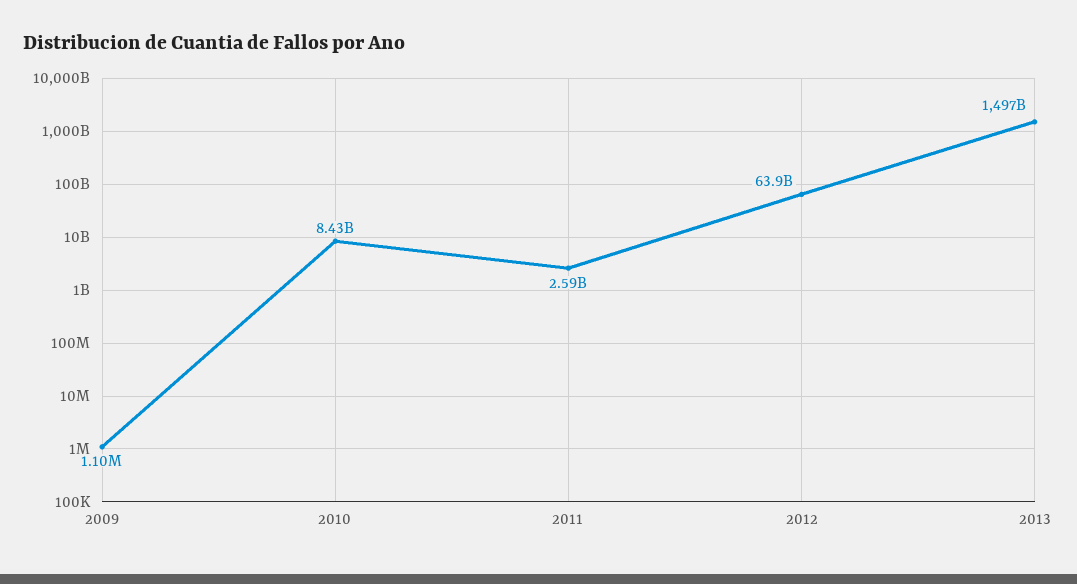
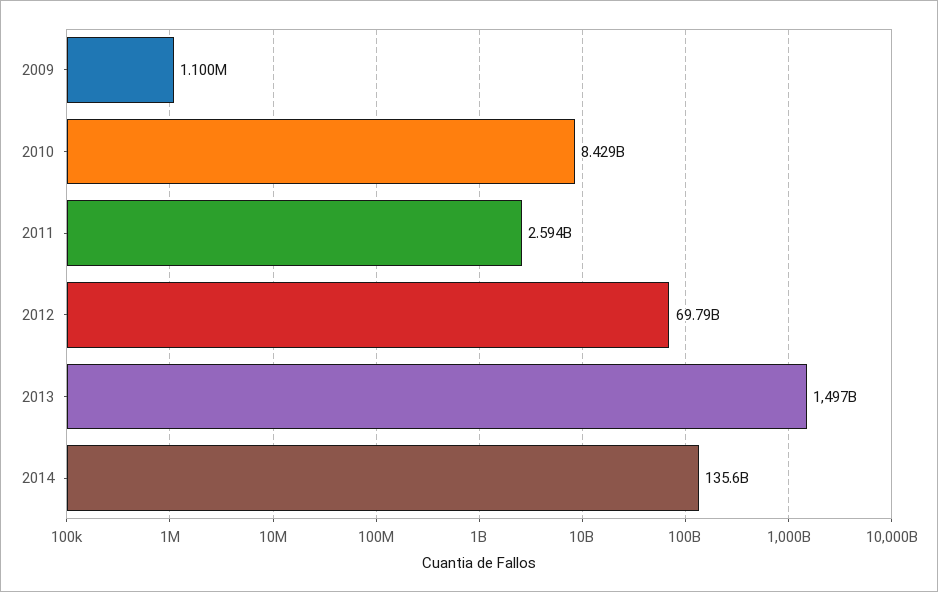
2012: 63900000000 -> 69790000000
2014: none -> 135600000000

